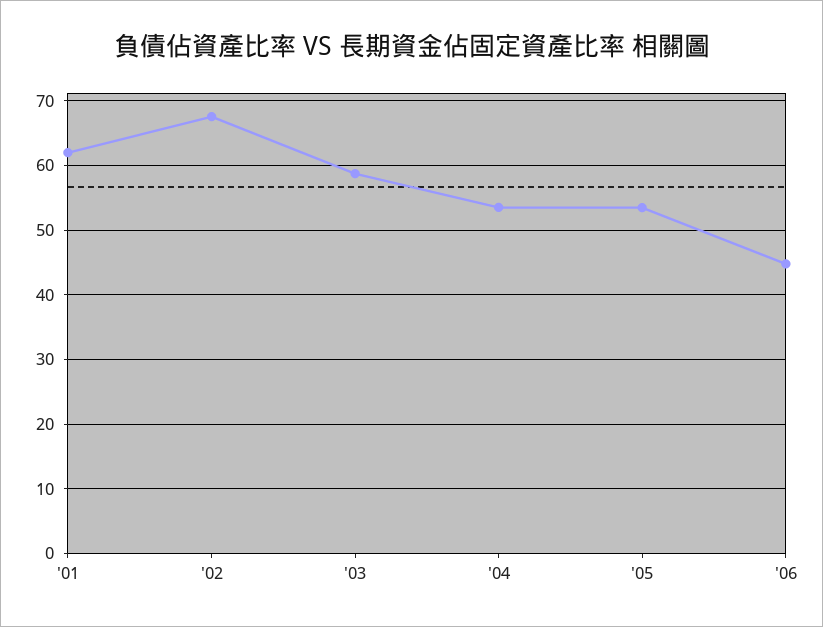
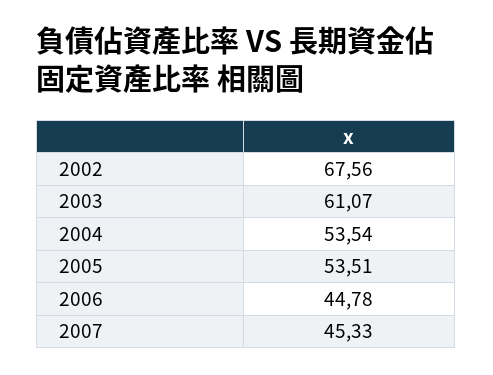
'01: 62 -> none
'03: 59 -> 61.07
2007: none -> 45.33

